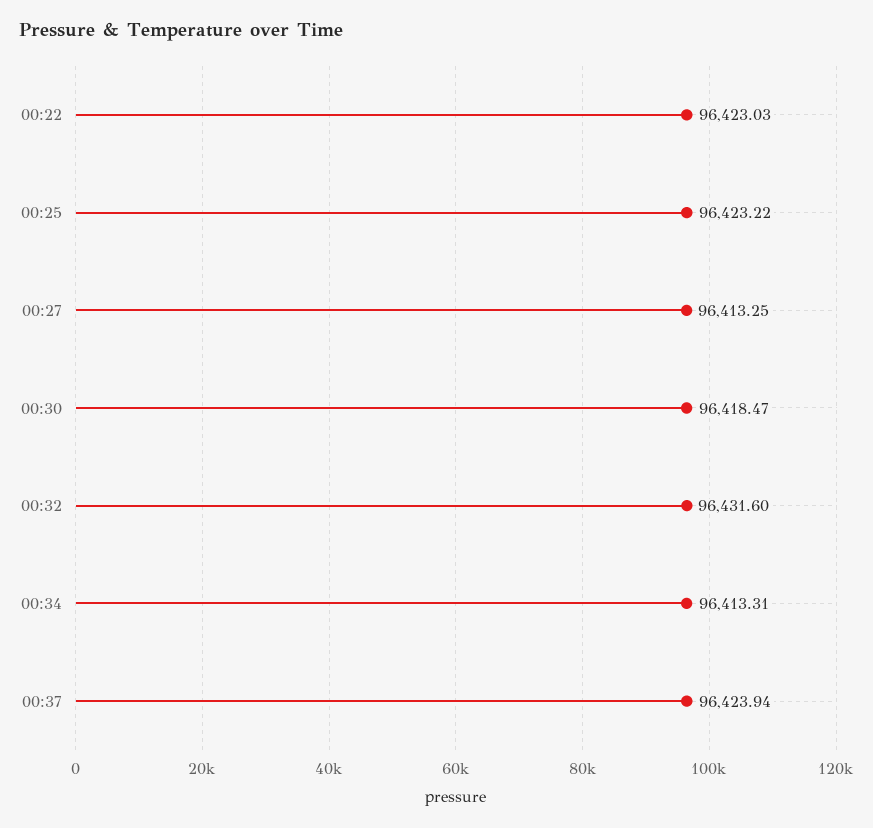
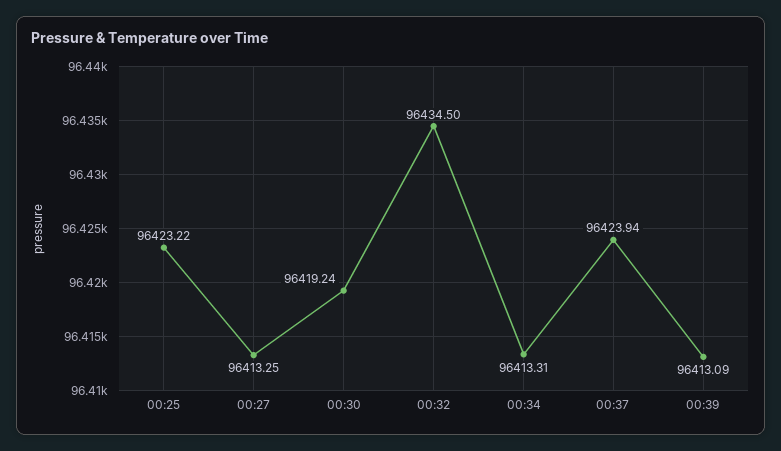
00:22: 96423.03 -> none
00:30: 96418.47 -> 96419.24
00:32: 96431.6 -> 96434.5
00:39: none -> 96413.09

